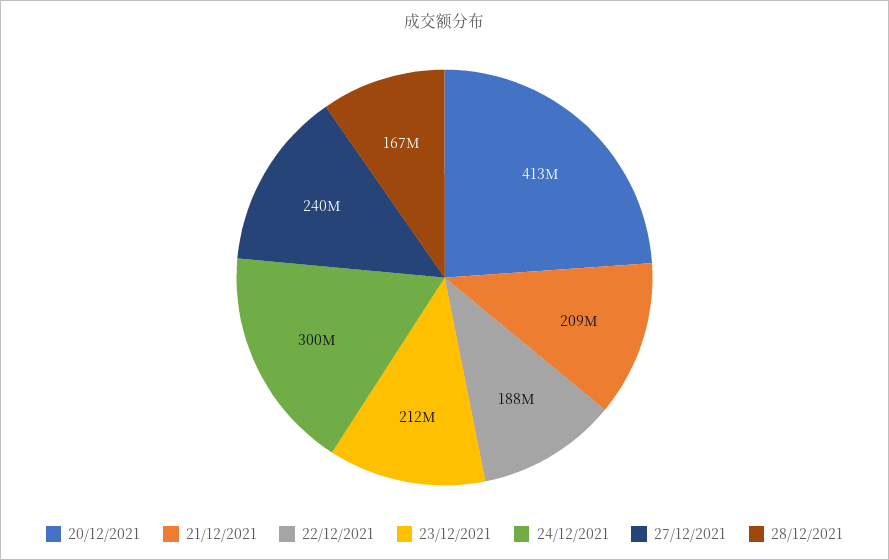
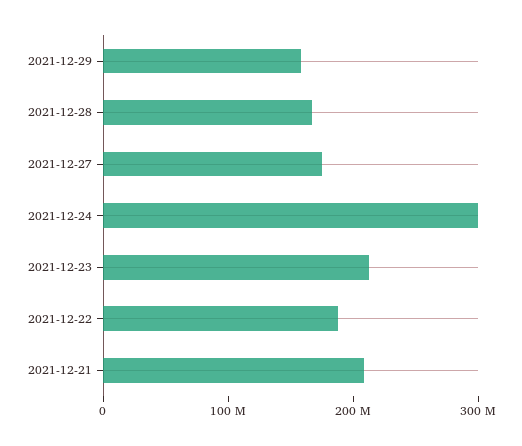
20/12/2021: 413000000 -> none
27/12/2021: 240000000 -> 180000000
2021-12-29: none -> 160000000

